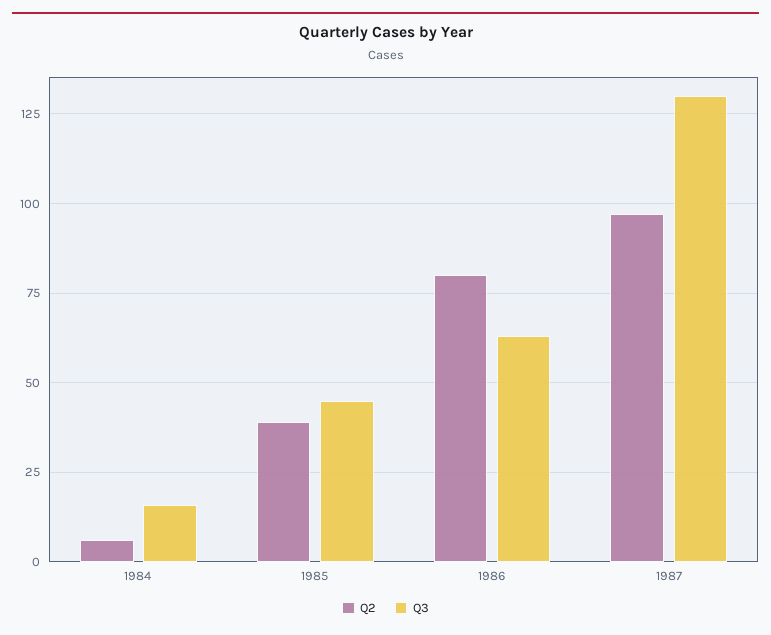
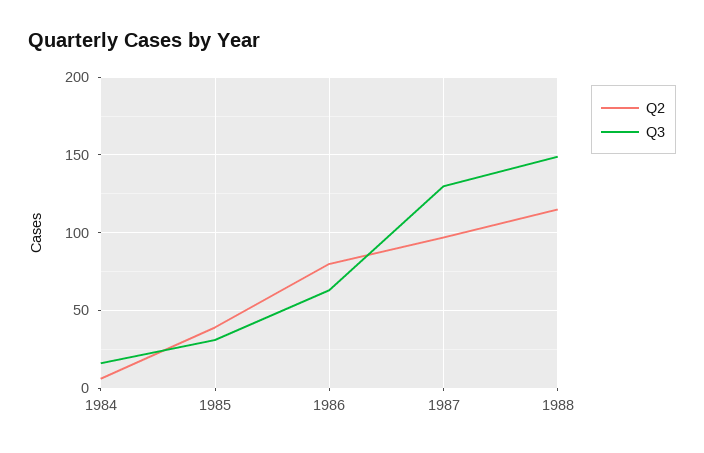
Q3, 1985: 45 -> 30
Q2, 1988: none -> 115
Q3, 1988: none -> 150

